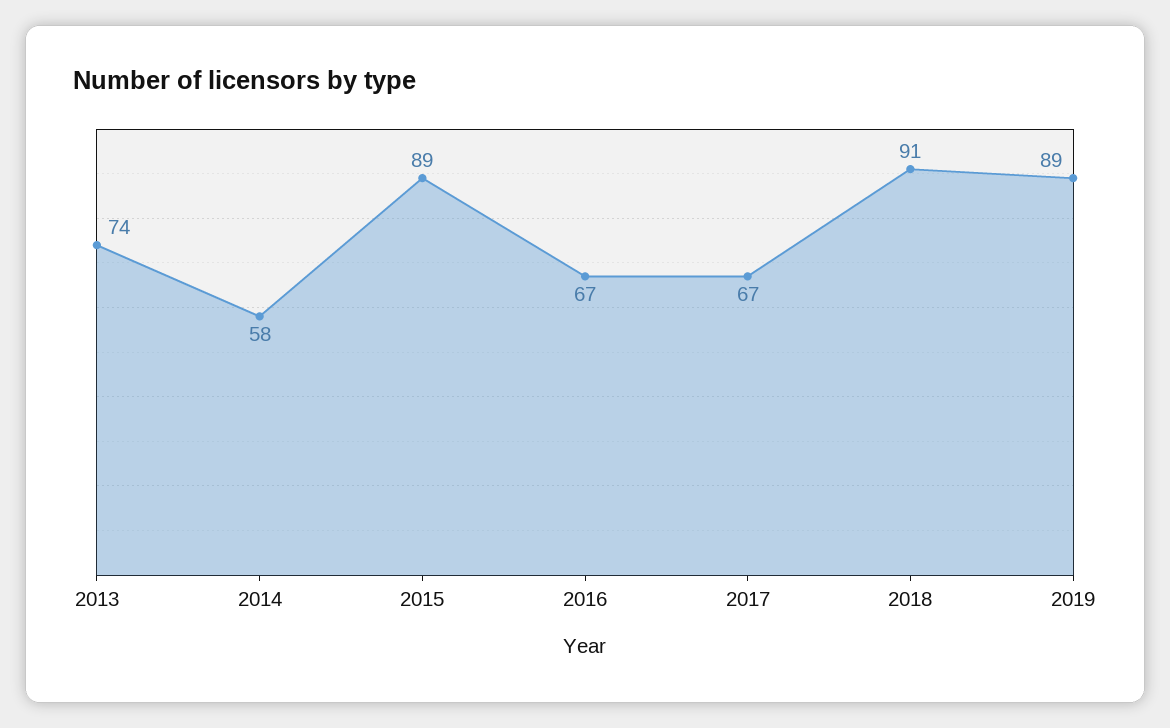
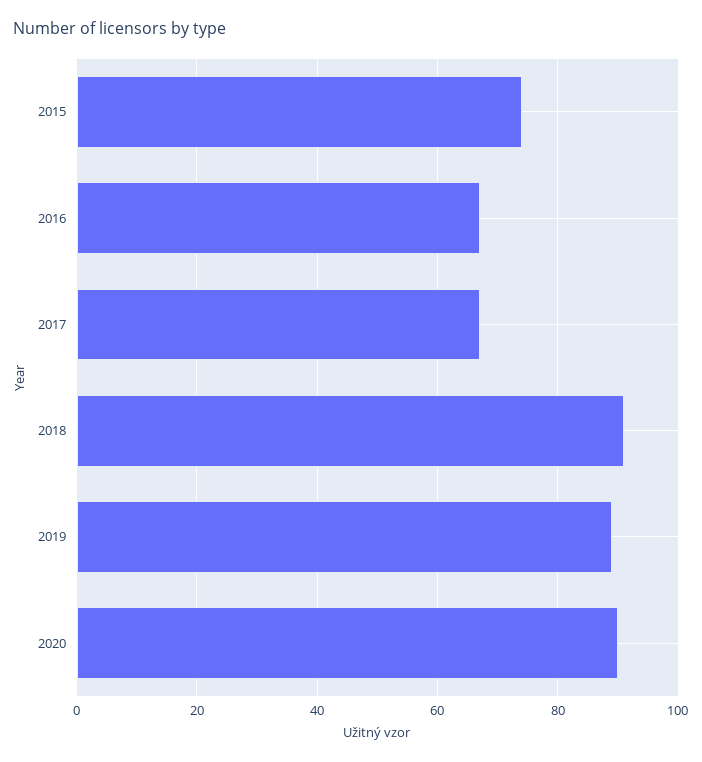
2013: 74 -> none
2014: 58 -> none
2015: 89 -> 75
2020: none -> 90

